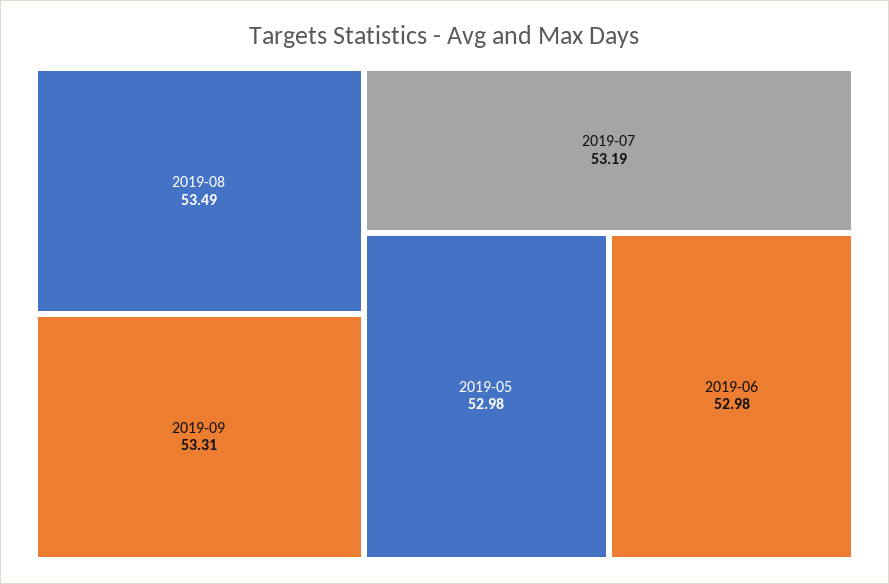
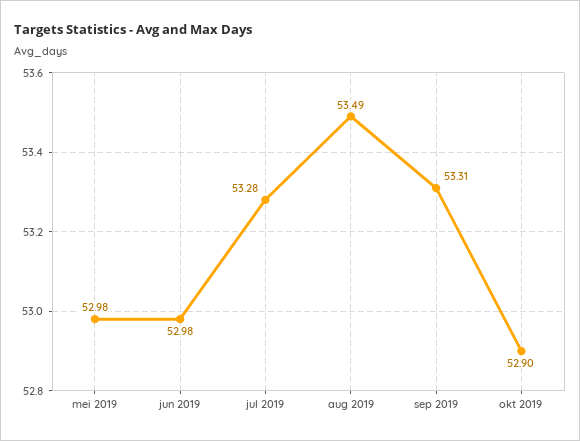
2019-07: 53.19 -> 53.28
okt 2019: none -> 52.9

